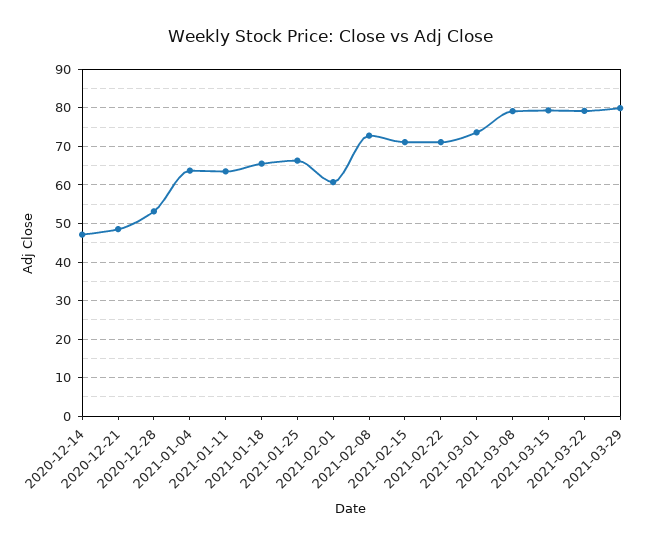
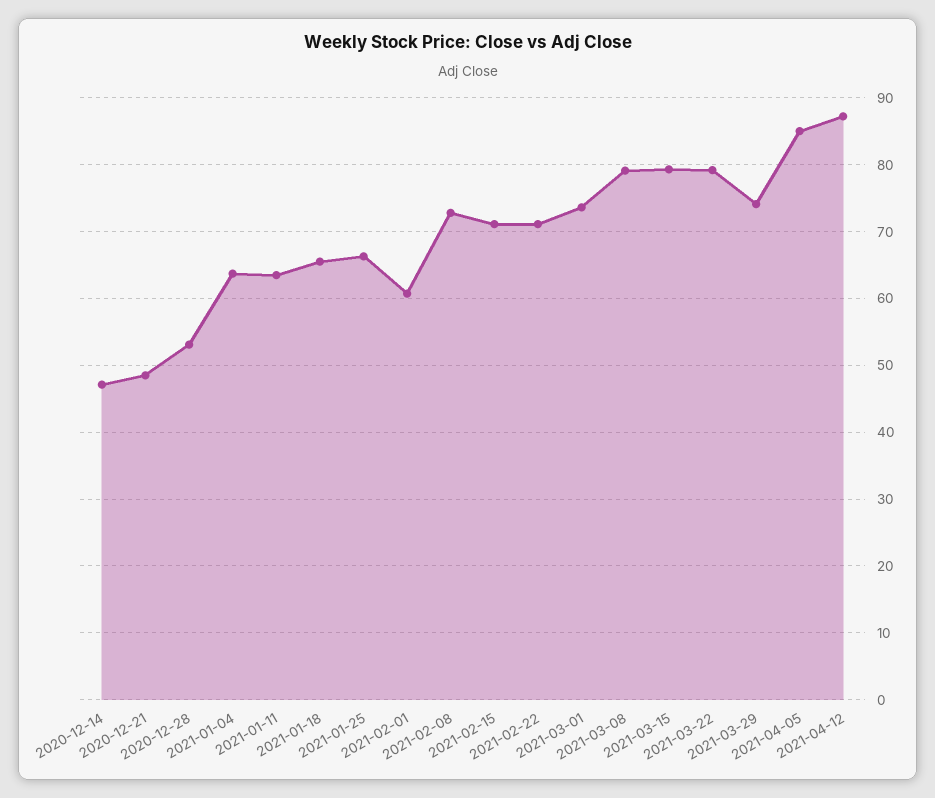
2021-03-29: 80 -> 74
2021-04-05: none -> 85
2021-04-12: none -> 87

